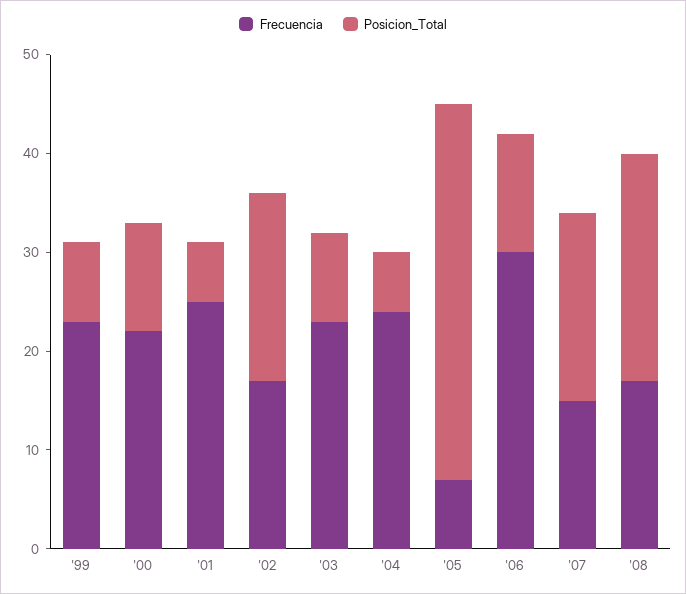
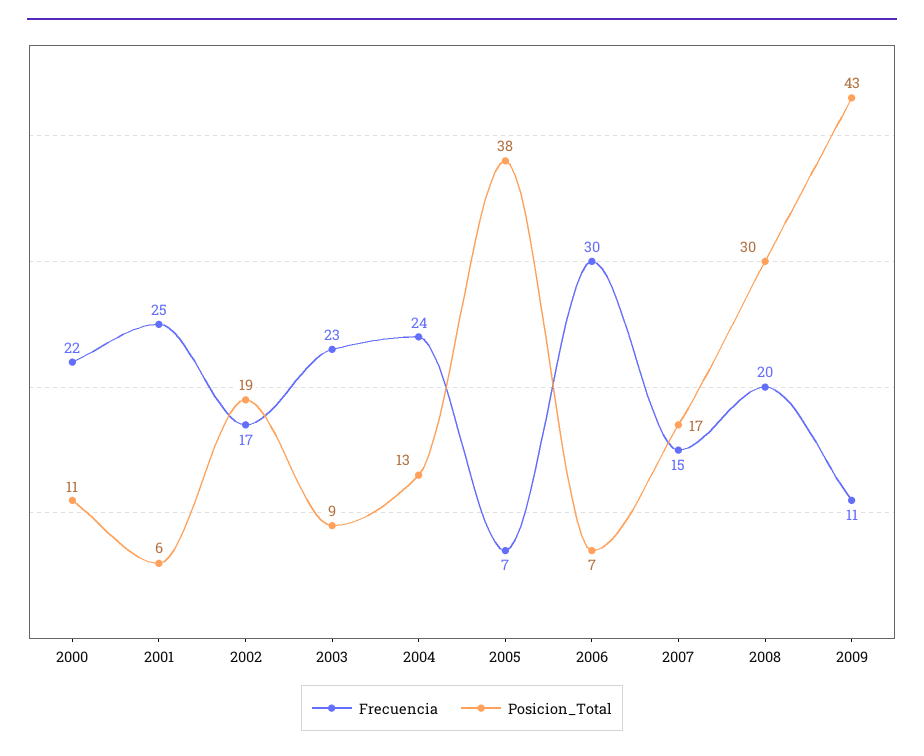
Frecuencia, '99: 23 -> none
Posicion_Total, '99: 8 -> none
Posicion_Total, '04: 6 -> 13
Posicion_Total, '06: 12 -> 7
Posicion_Total, '07: 19 -> 17
Frecuencia, '08: 17 -> 20
Posicion_Total, '08: 23 -> 30
Frecuencia, 2009: none -> 11
Posicion_Total, 2009: none -> 43

